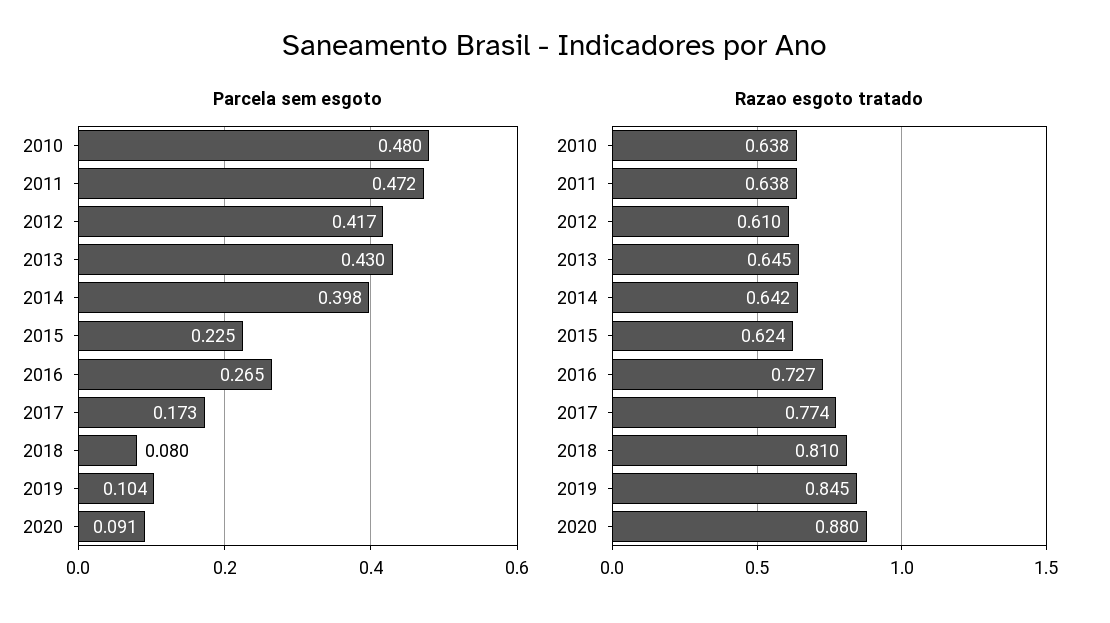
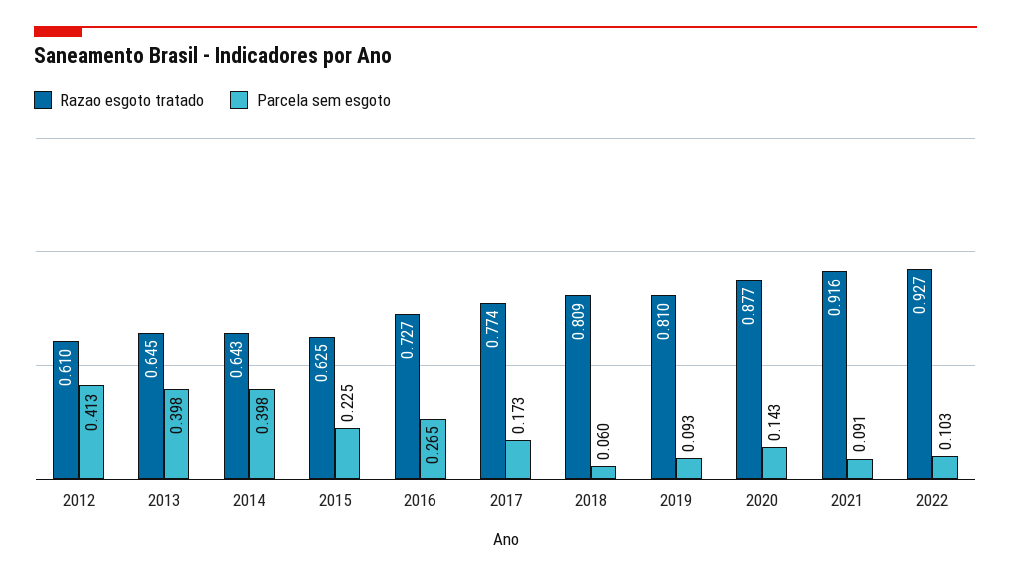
Parcela sem esgoto, 2010: 0.48 -> none
Parcela sem esgoto, 2011: 0.472 -> none
Parcela sem esgoto, 2012: 0.417 -> 0.413
Parcela sem esgoto, 2013: 0.43 -> 0.398
Parcela sem esgoto, 2018: 0.08 -> 0.06
Parcela sem esgoto, 2019: 0.104 -> 0.093
Parcela sem esgoto, 2020: 0.091 -> 0.143
Razao esgoto tratado, 2010: 0.638 -> none
Razao esgoto tratado, 2011: 0.638 -> none
Razao esgoto tratado, 2014: 0.642 -> 0.643
Razao esgoto tratado, 2015: 0.624 -> 0.625
Razao esgoto tratado, 2018: 0.81 -> 0.809
Razao esgoto tratado, 2019: 0.845 -> 0.81
Razao esgoto tratado, 2020: 0.88 -> 0.877
Razao esgoto tratado, 2021: none -> 0.916
Parcela sem esgoto, 2021: none -> 0.091
Razao esgoto tratado, 2022: none -> 0.927
Parcela sem esgoto, 2022: none -> 0.103

